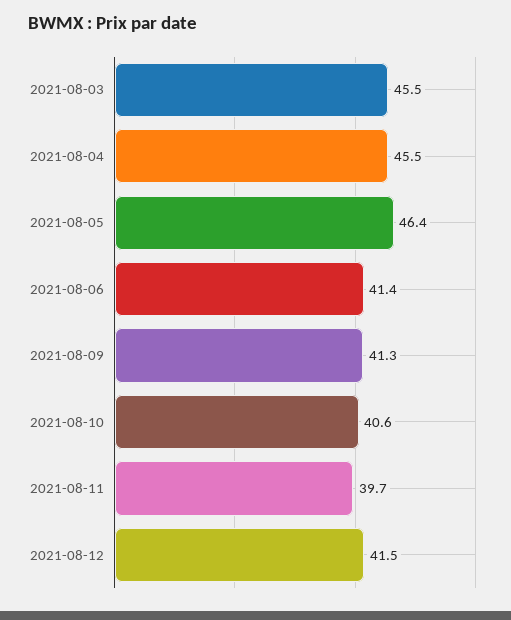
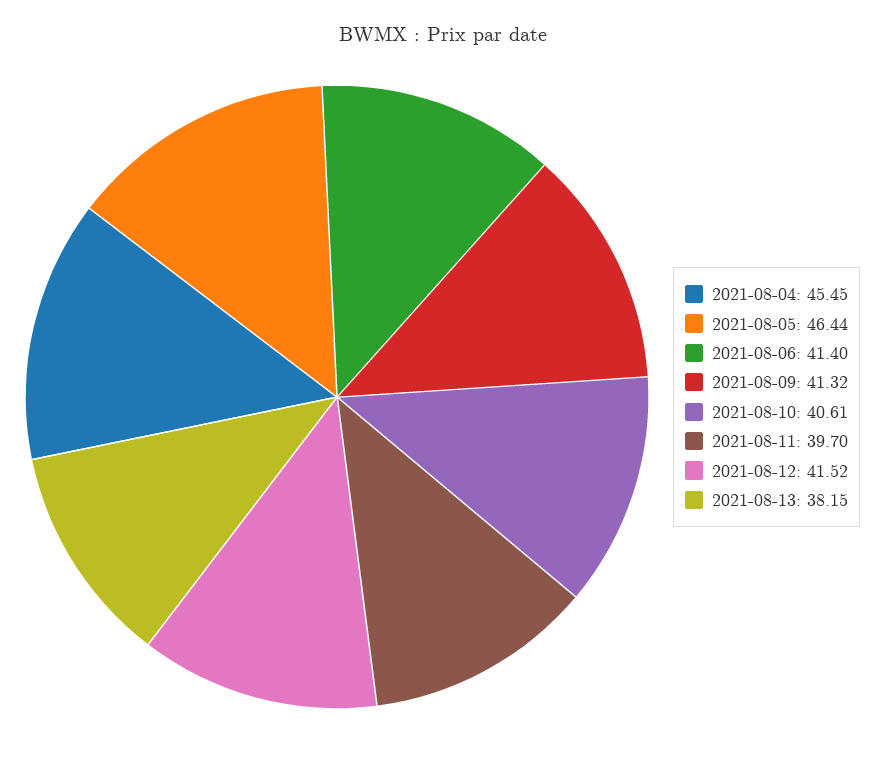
2021-08-03: 45.5 -> none
2021-08-13: none -> 38.15

